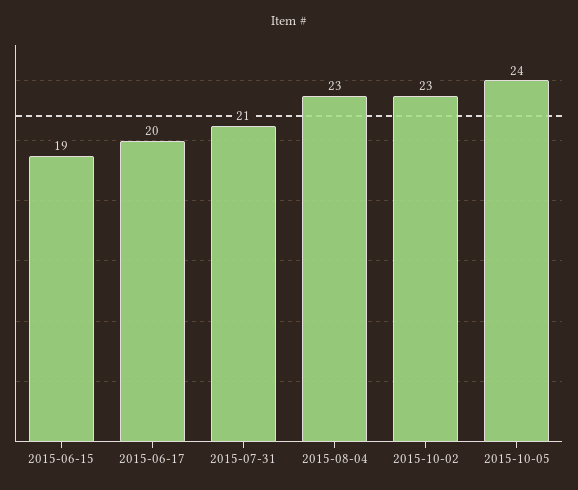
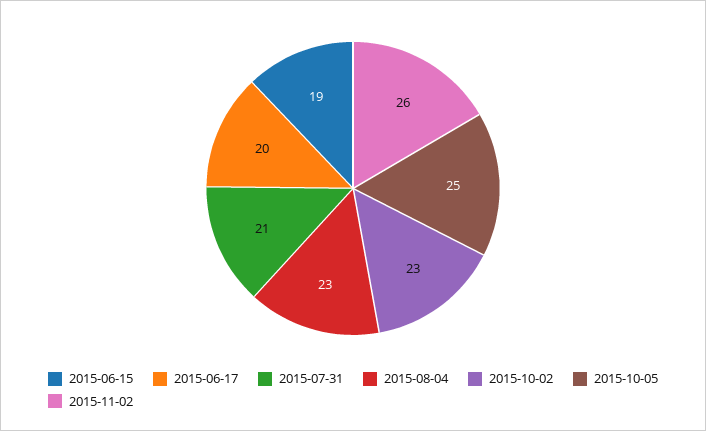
2015-10-05: 24 -> 25
2015-11-02: none -> 26

